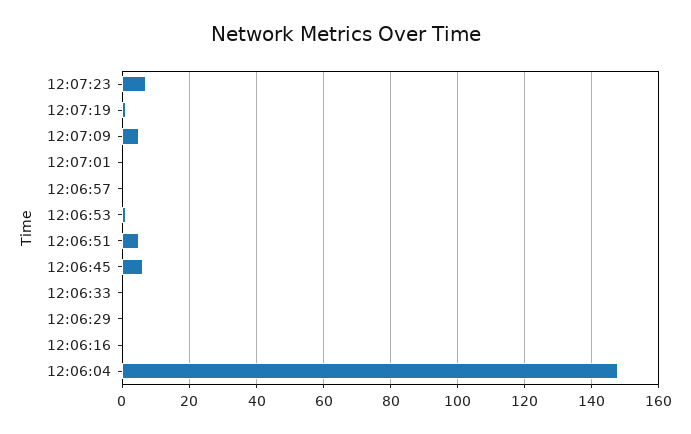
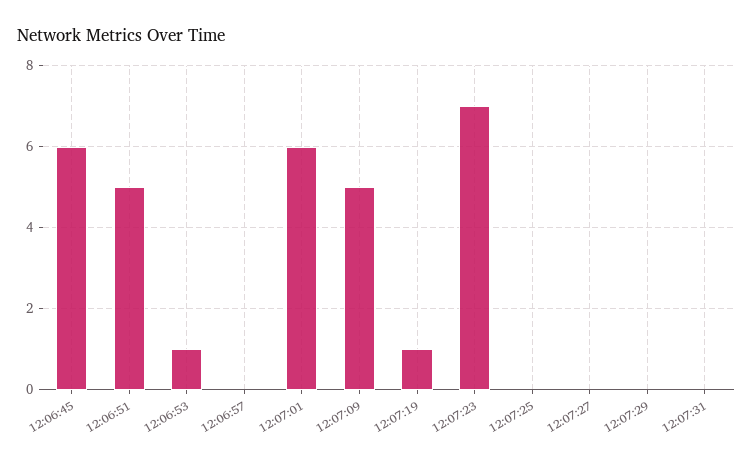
12:07:01: 0 -> 6
12:06:33: 0 -> none
12:06:29: 0 -> none
12:06:16: 0 -> none
12:06:04: 148 -> none
12:07:25: none -> 0
12:07:27: none -> 0
12:07:29: none -> 0
12:07:31: none -> 0

